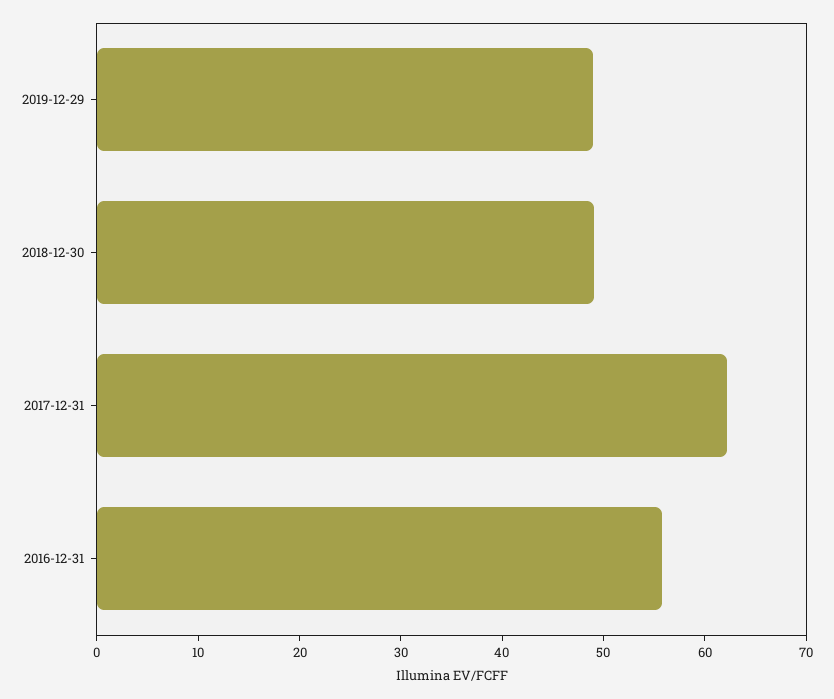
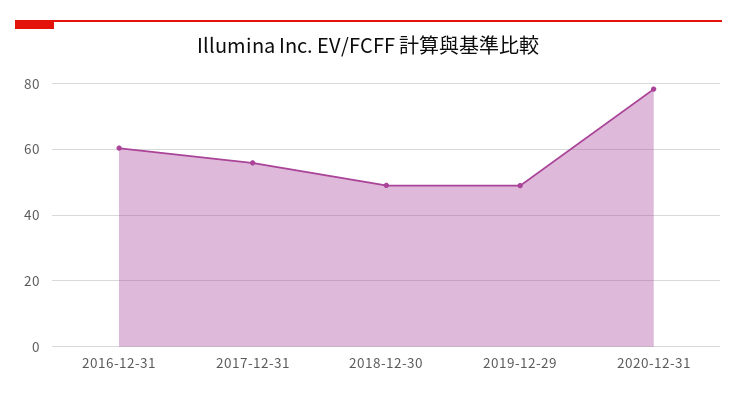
2017-12-31: 62 -> 56
2016-12-31: 56 -> 60
2020-12-31: none -> 78

